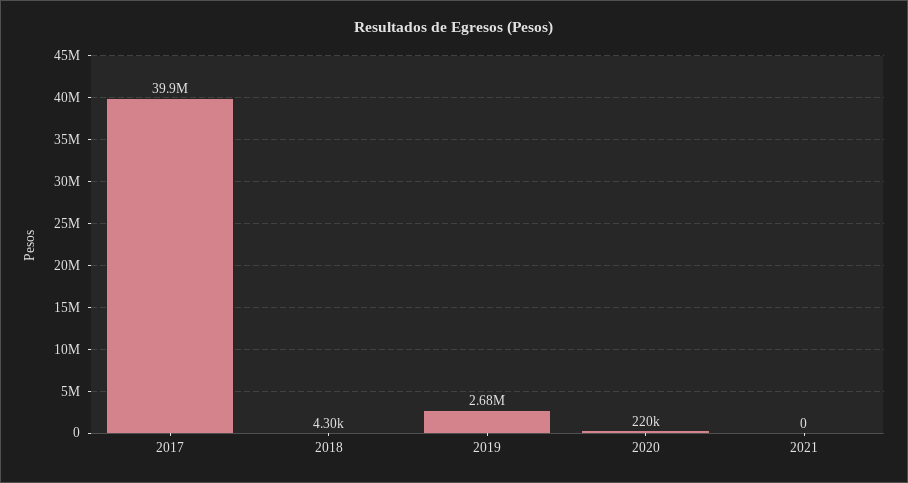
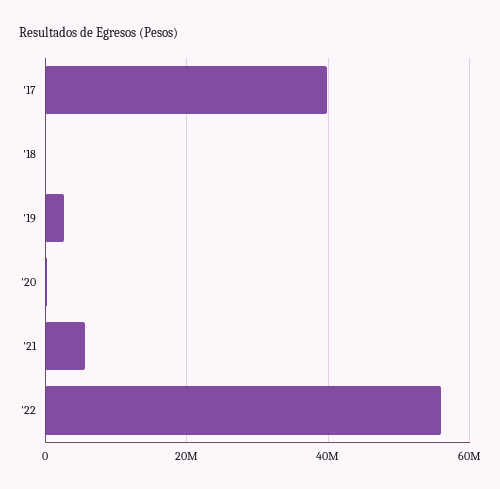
2021: 0 -> 6000000
'22: none -> 56000000

